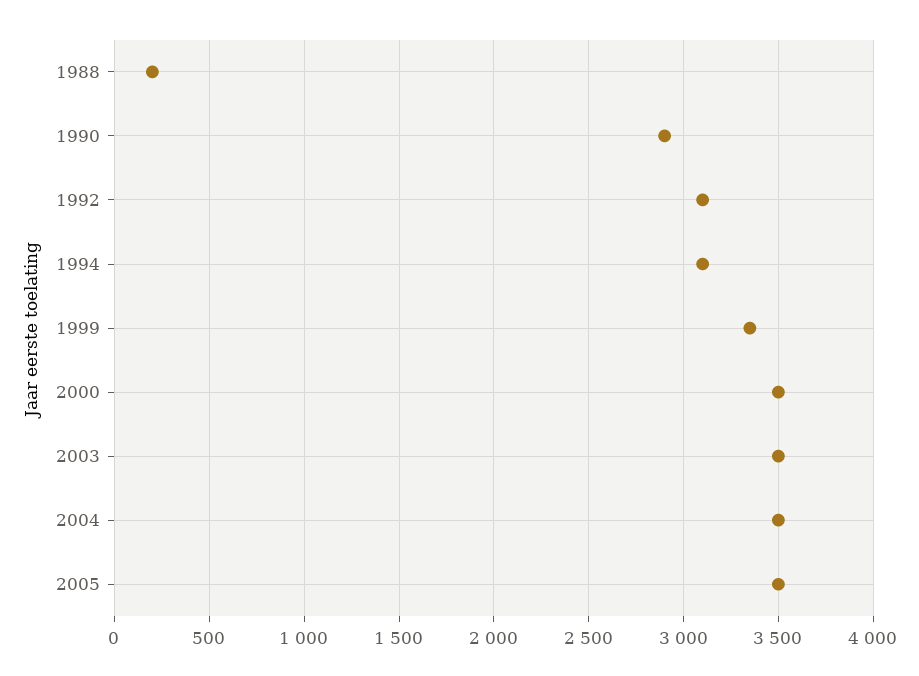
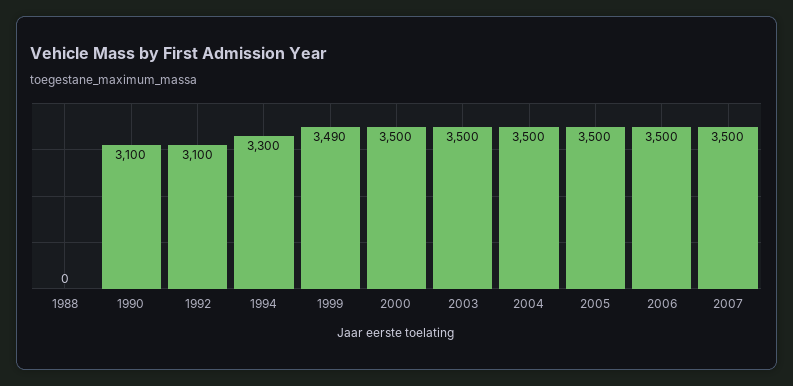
1988: 200 -> 0
1990: 2900 -> 3100
1994: 3100 -> 3300
1999: 3350 -> 3490
2006: none -> 3500
2007: none -> 3500

